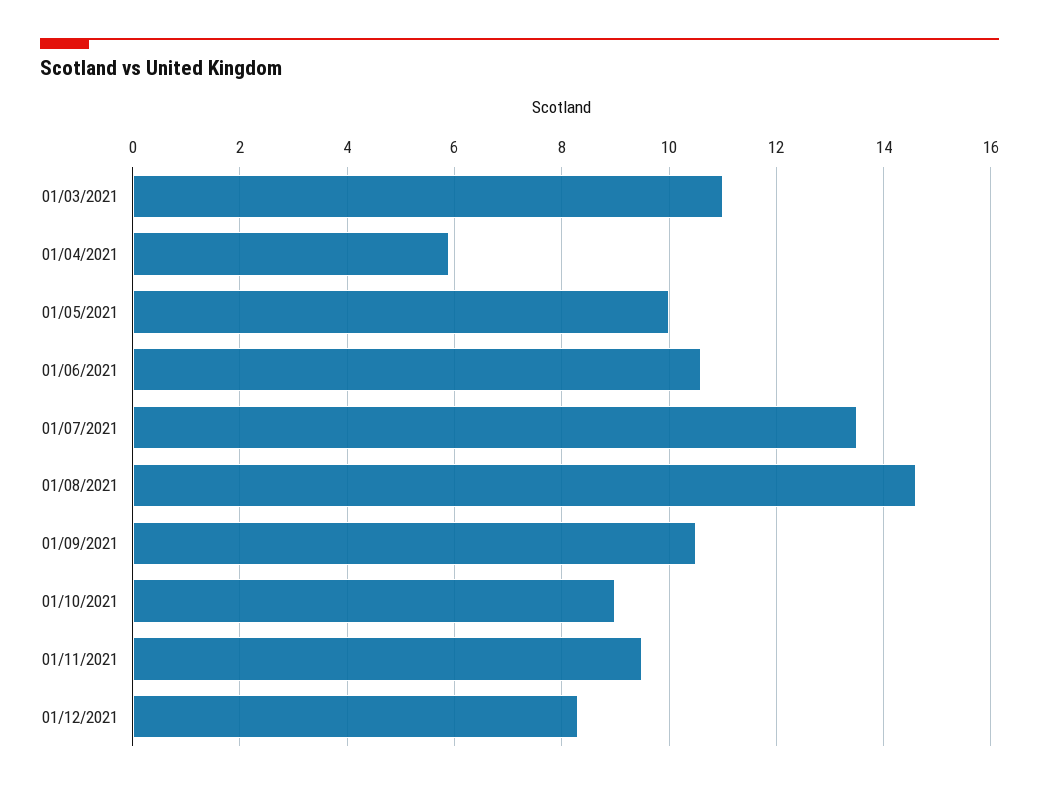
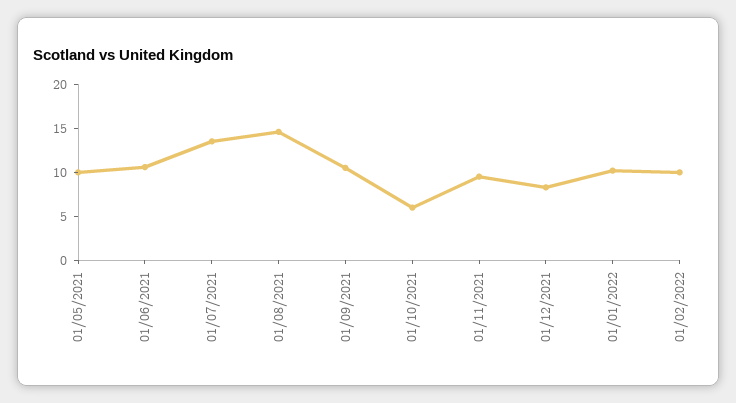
01/03/2021: 11 -> none
01/04/2021: 6 -> none
01/10/2021: 9 -> 6
01/01/2022: none -> 10
01/02/2022: none -> 10

